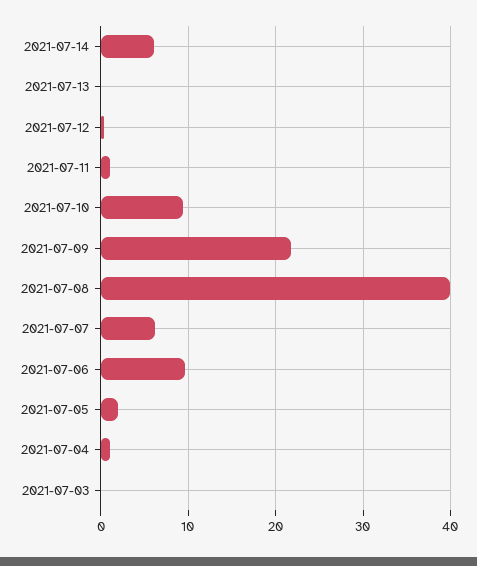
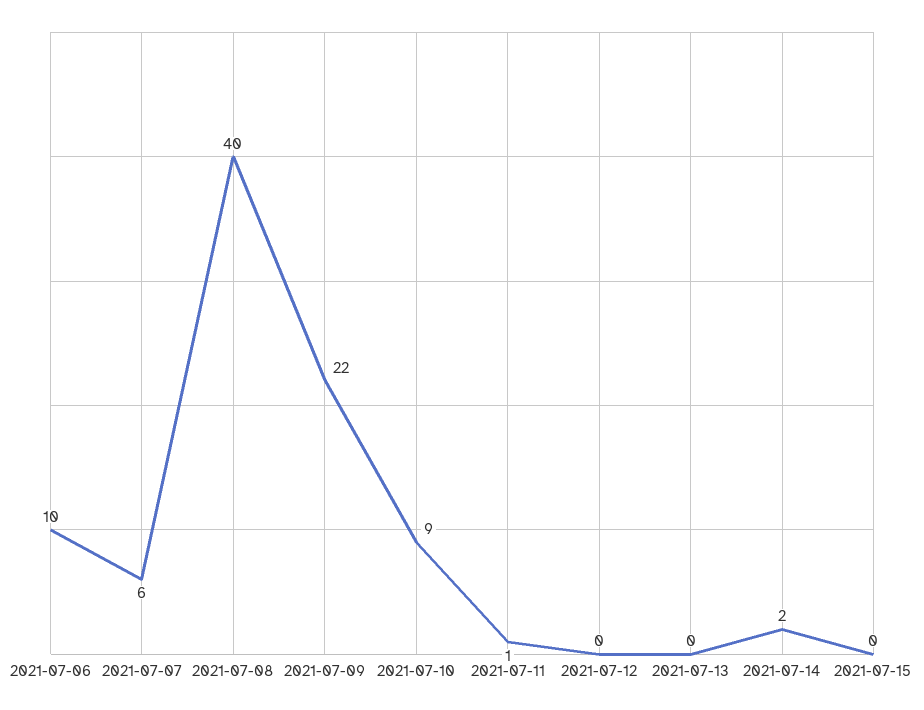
2021-07-14: 6 -> 2
2021-07-05: 2 -> none
2021-07-04: 1 -> none
2021-07-03: 0 -> none
2021-07-15: none -> 0

